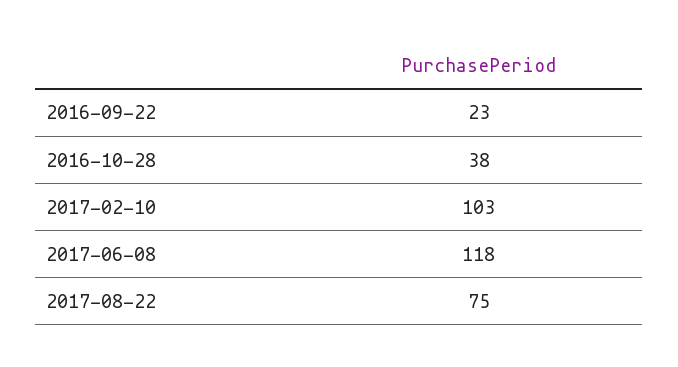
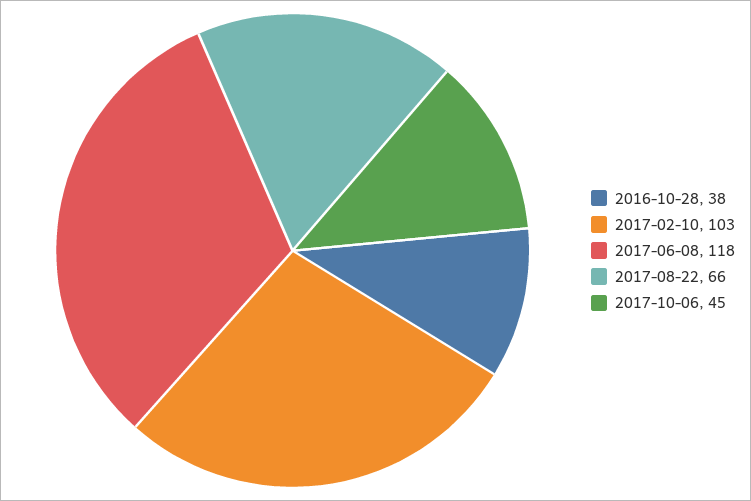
2016-09-22: 23 -> none
2017-08-22: 75 -> 66
2017-10-06: none -> 45

